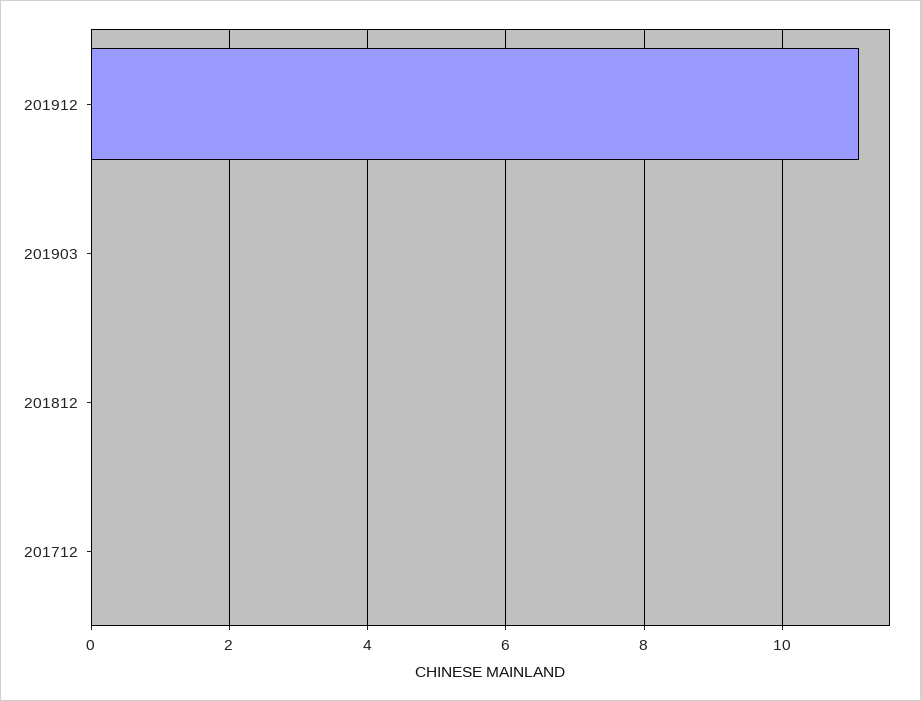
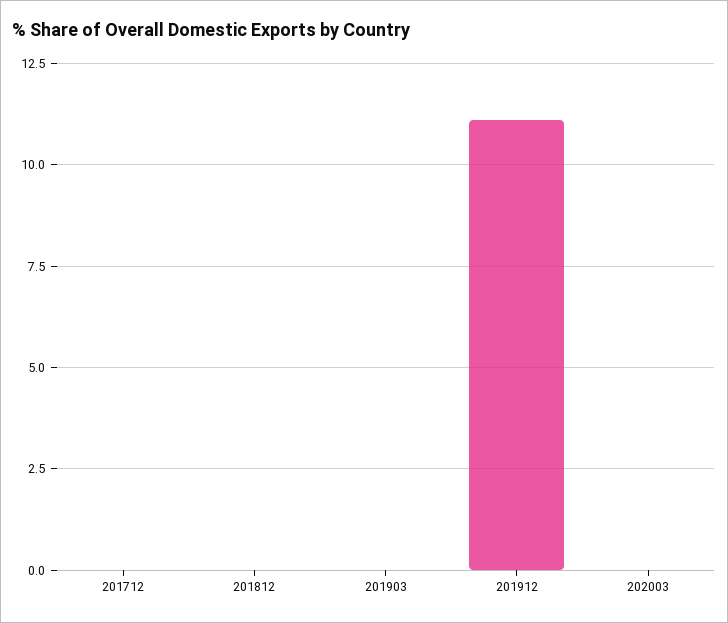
202003: none -> 0

